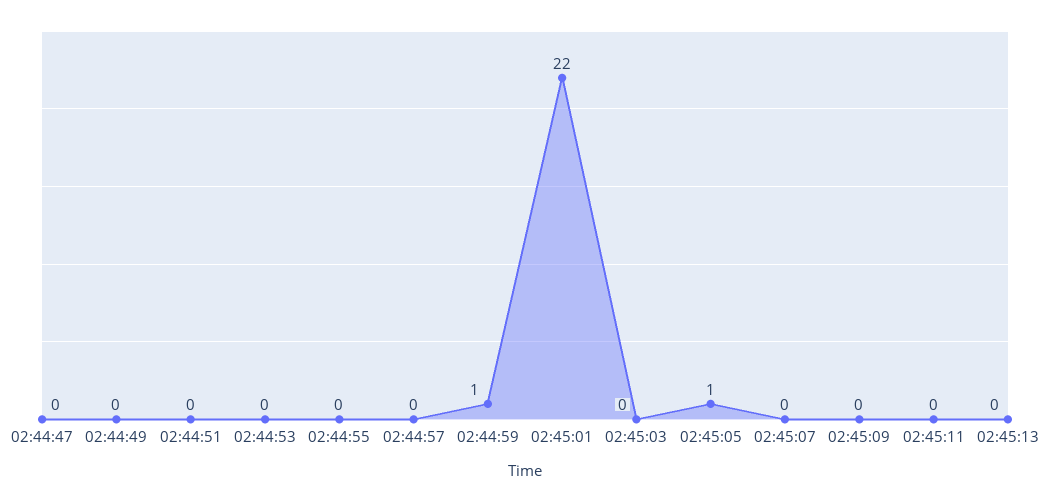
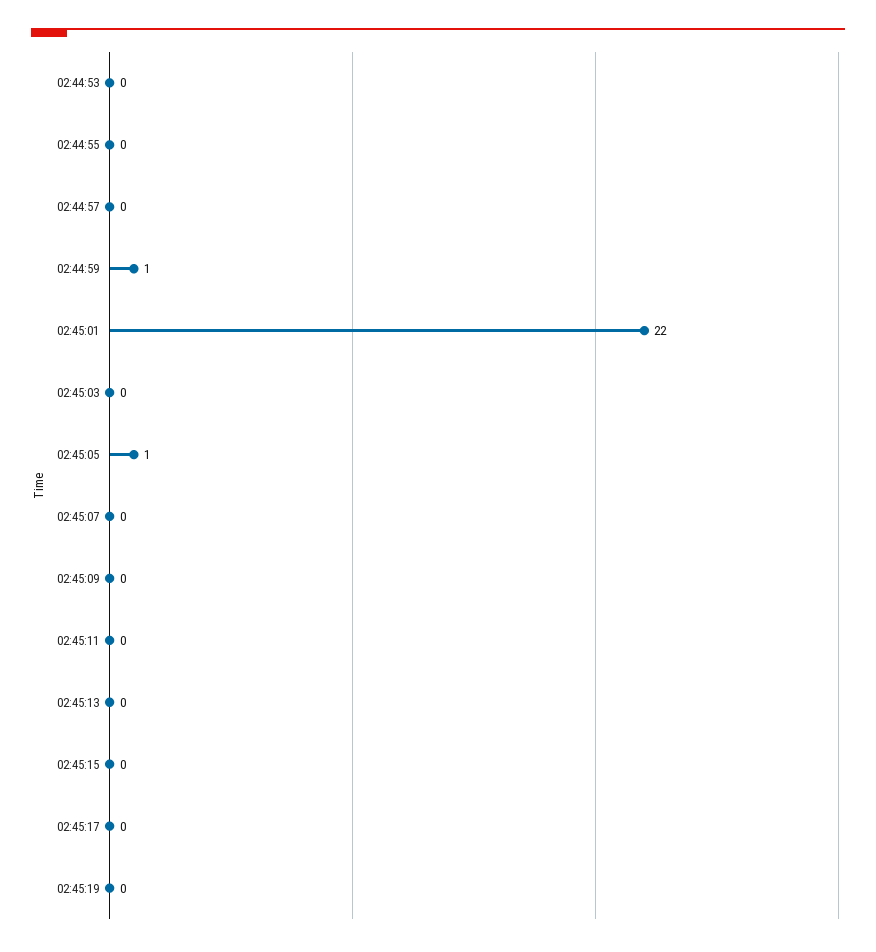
02:44:47: 0 -> none
02:44:49: 0 -> none
02:44:51: 0 -> none
02:45:15: none -> 0
02:45:17: none -> 0
02:45:19: none -> 0

